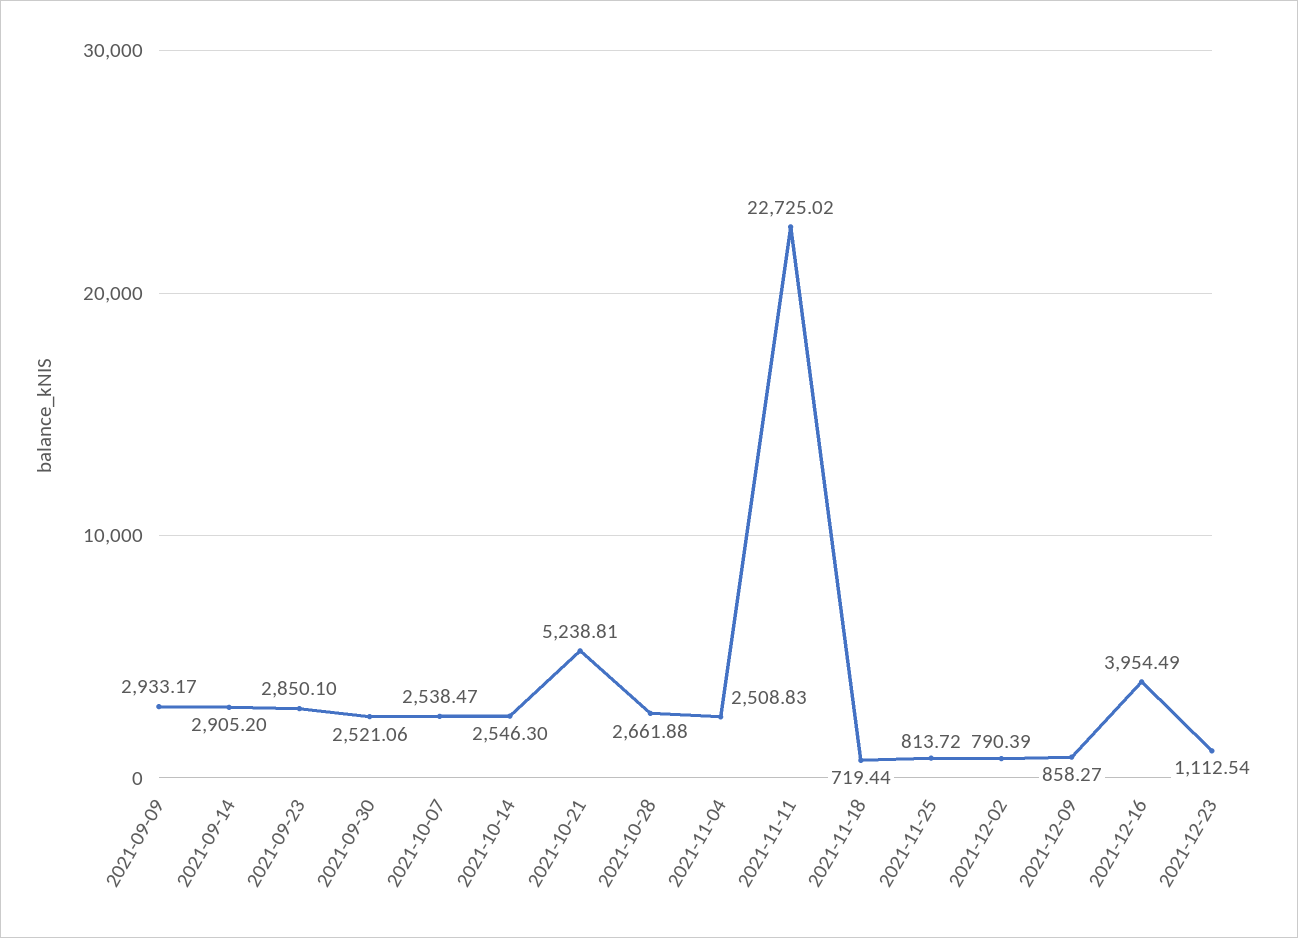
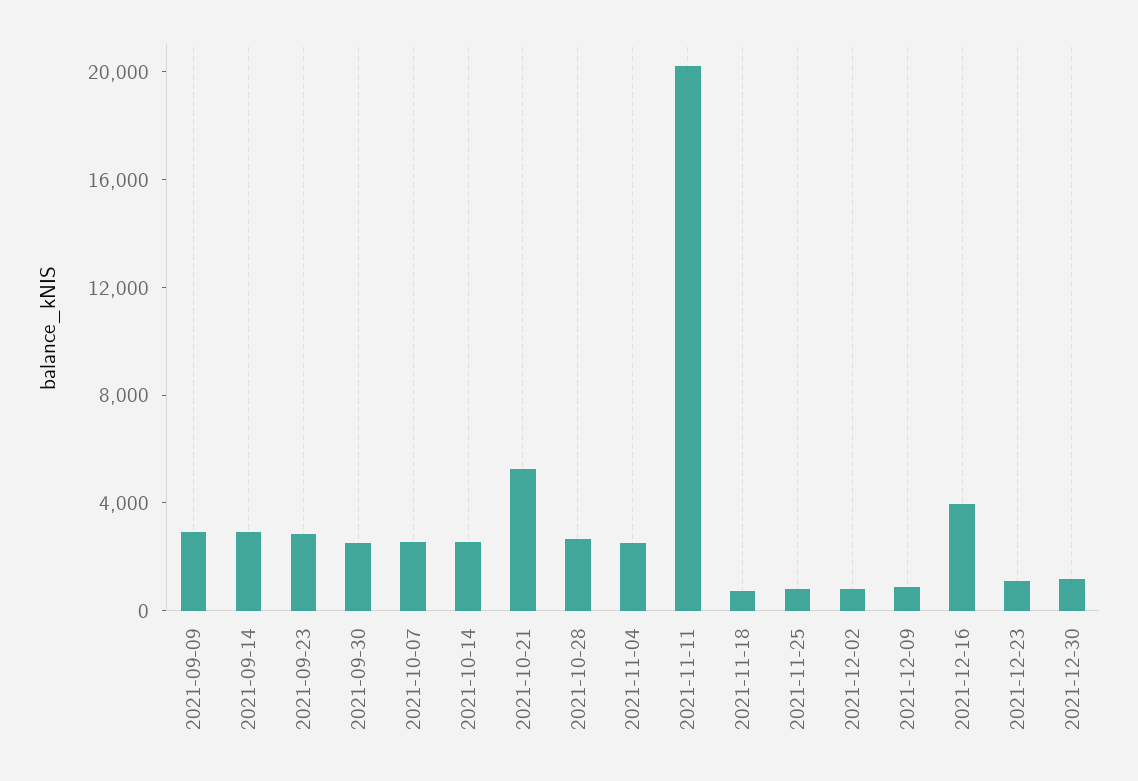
2021-11-11: 22725.02 -> 20000
2021-12-30: none -> 1000

